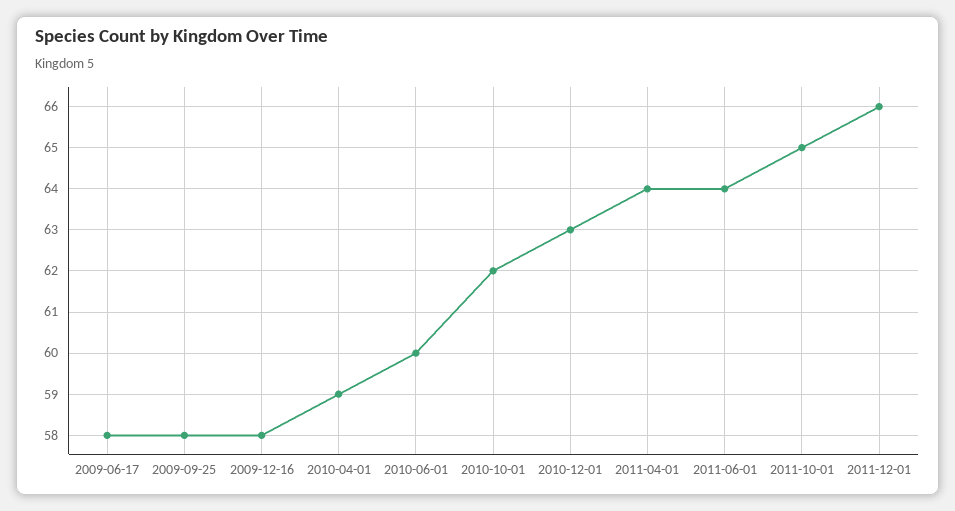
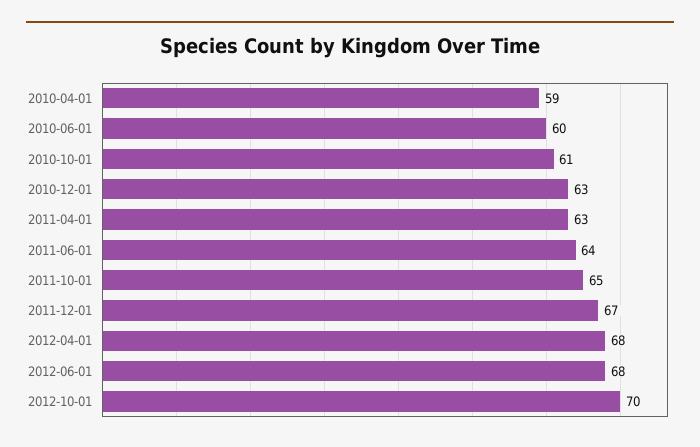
2009-06-17: 58 -> none
2009-09-25: 58 -> none
2009-12-16: 58 -> none
2010-10-01: 62 -> 61
2011-04-01: 64 -> 63
2011-12-01: 66 -> 67
2012-04-01: none -> 68
2012-06-01: none -> 68
2012-10-01: none -> 70

